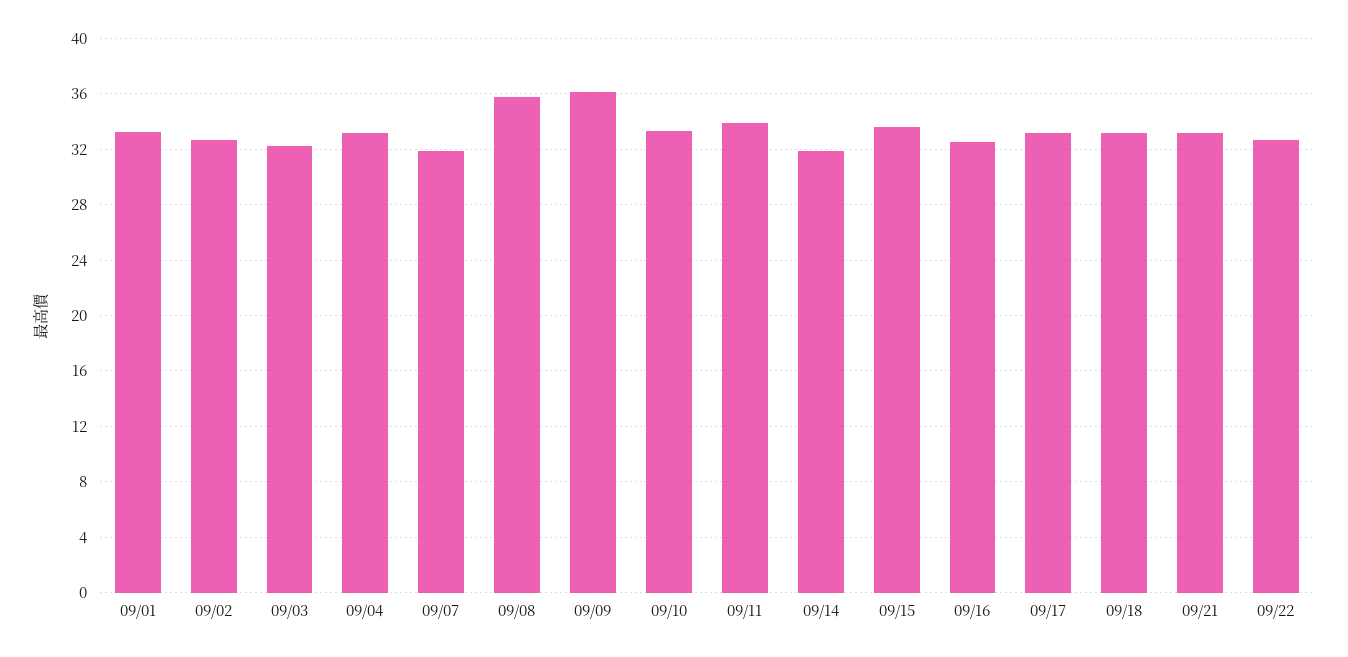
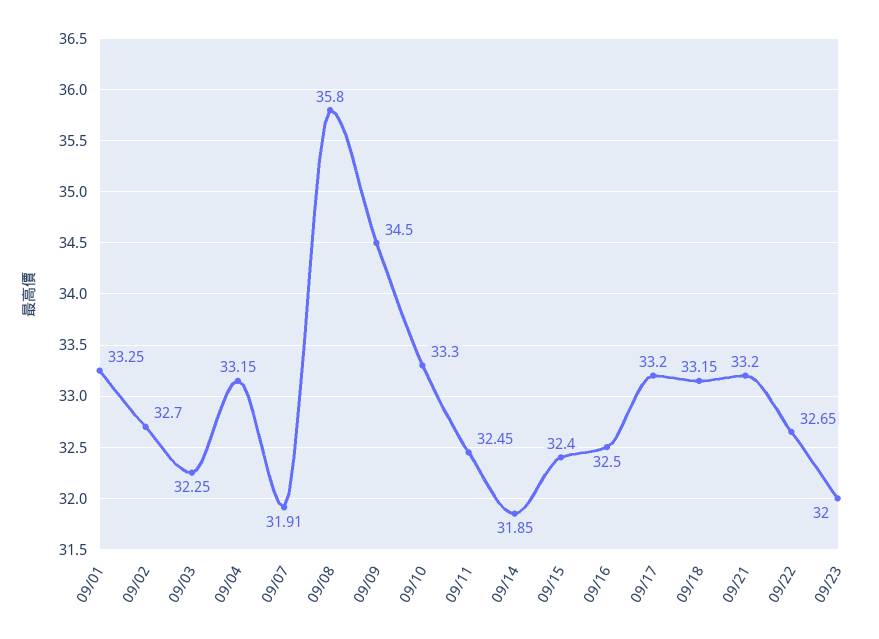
09/09: 36 -> 34.5
09/11: 34 -> 32.45
09/15: 33.5 -> 32.4
09/23: none -> 32

